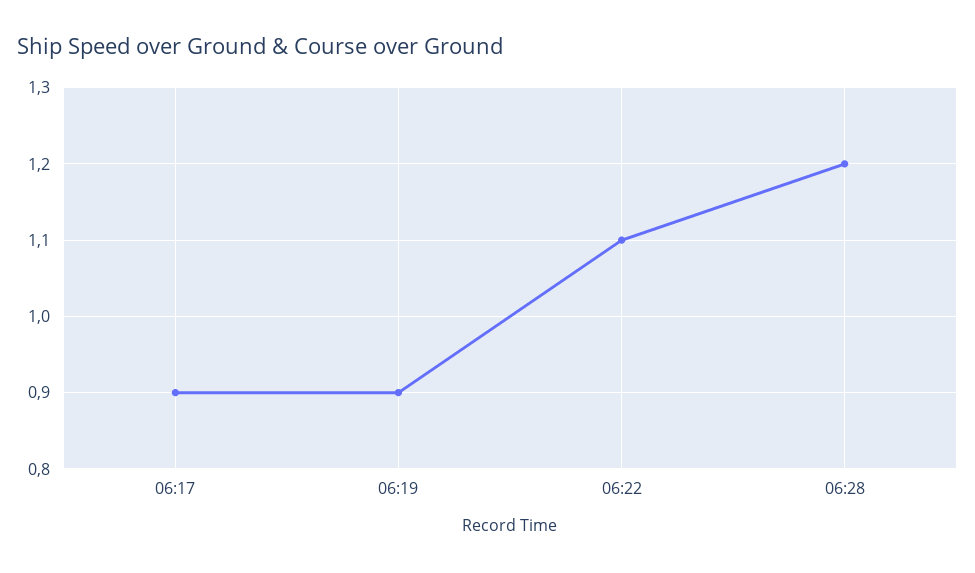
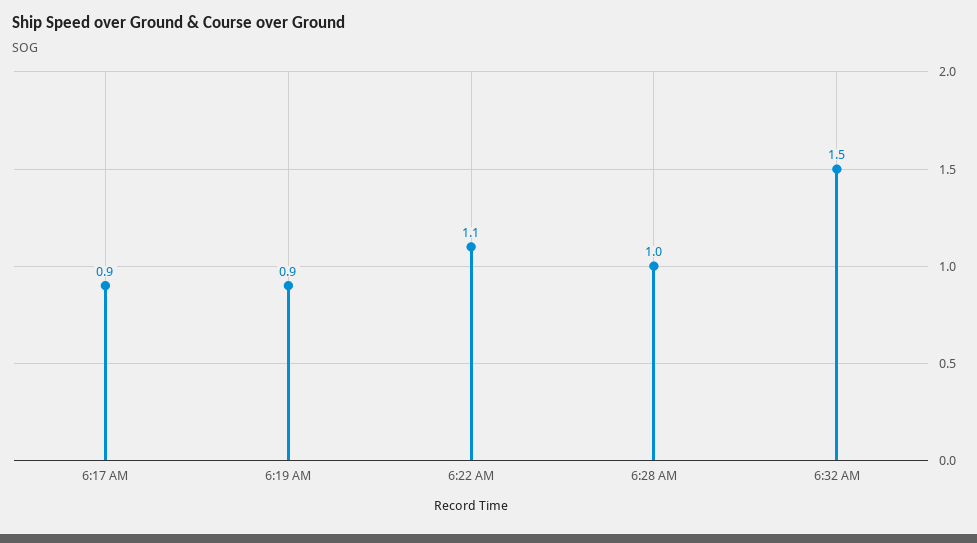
06:28: 1.2 -> 1
6:32 AM: none -> 1.5

